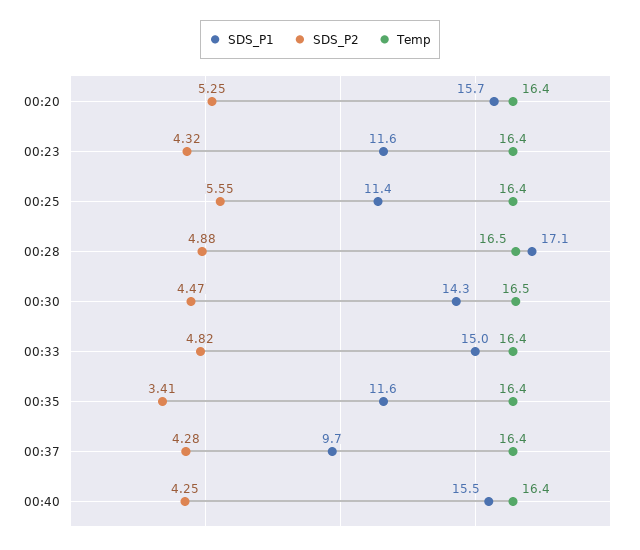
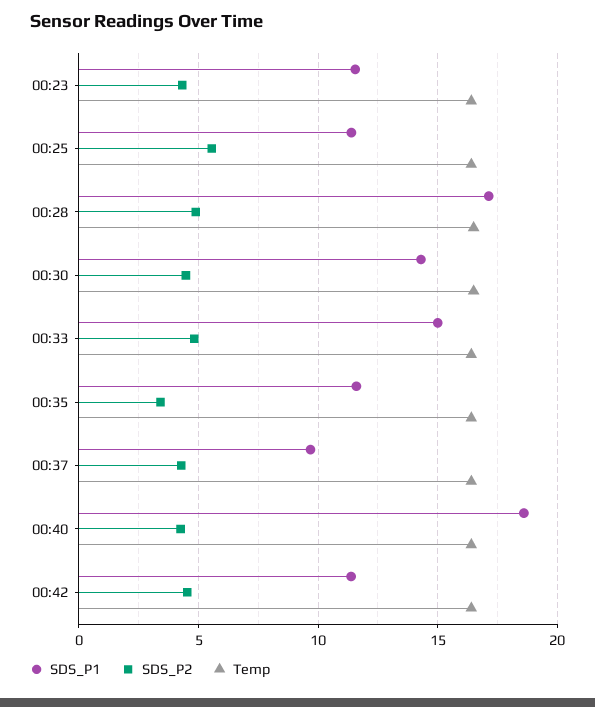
SDS_P1, 00:20: 15.7 -> none
SDS_P2, 00:20: 5.25 -> none
Temp, 00:20: 16.4 -> none
SDS_P1, 00:40: 15.5 -> 18.5
SDS_P1, 00:42: none -> 11.5
SDS_P2, 00:42: none -> 4.5
Temp, 00:42: none -> 16.5

